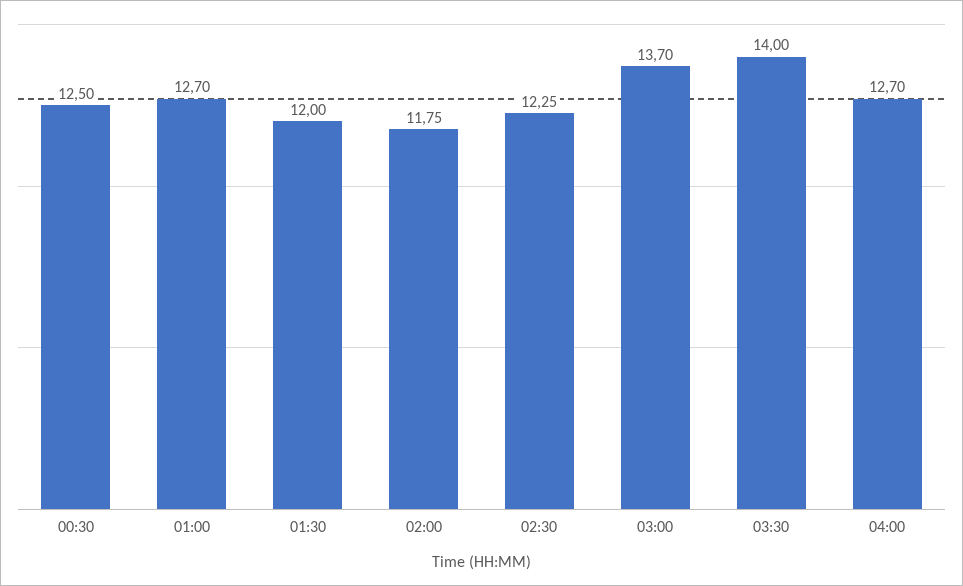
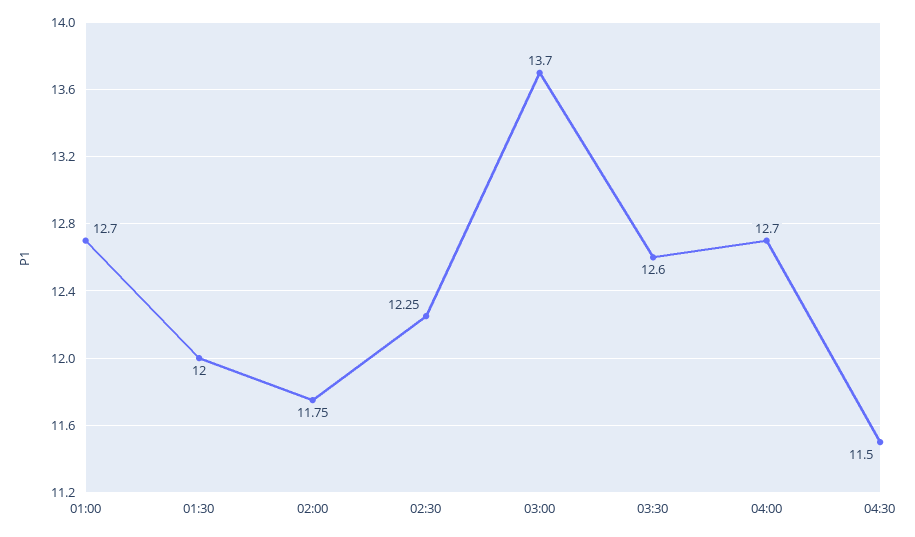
00:30: 12.5 -> none
03:30: 14 -> 12.6
04:30: none -> 11.5

